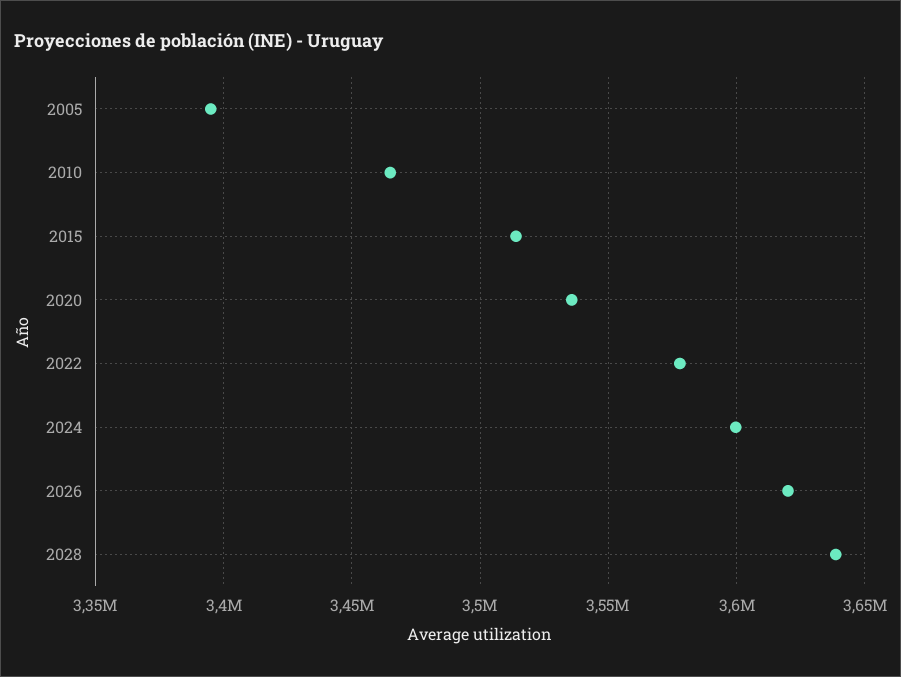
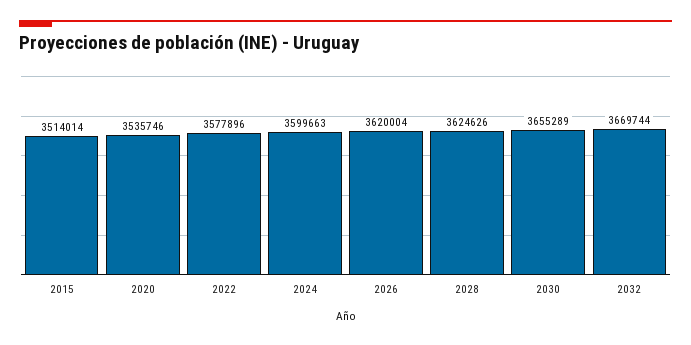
2005: 3395000 -> none
2010: 3465000 -> none
2028: 3640000 -> 3624626
2030: none -> 3655289
2032: none -> 3669744

